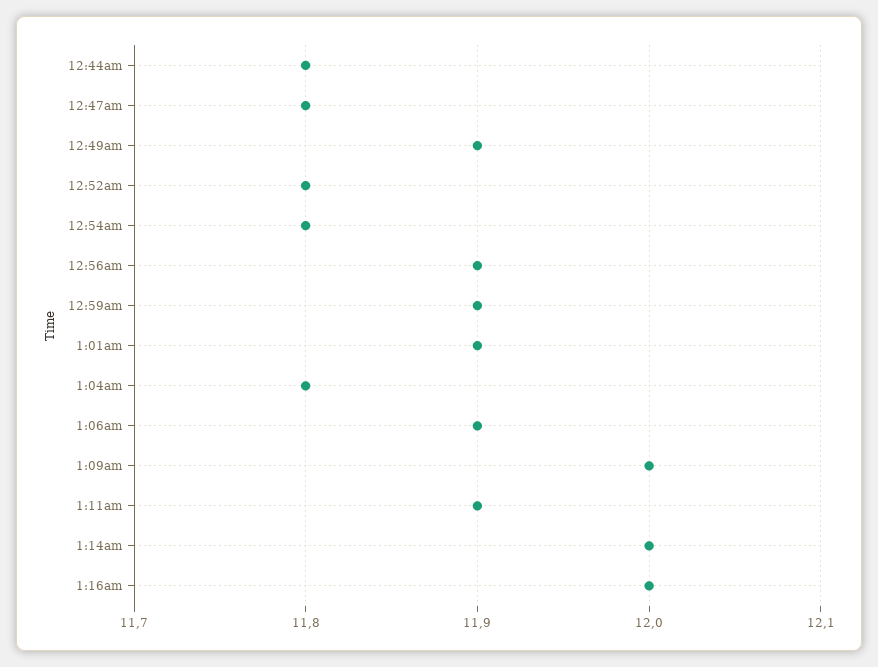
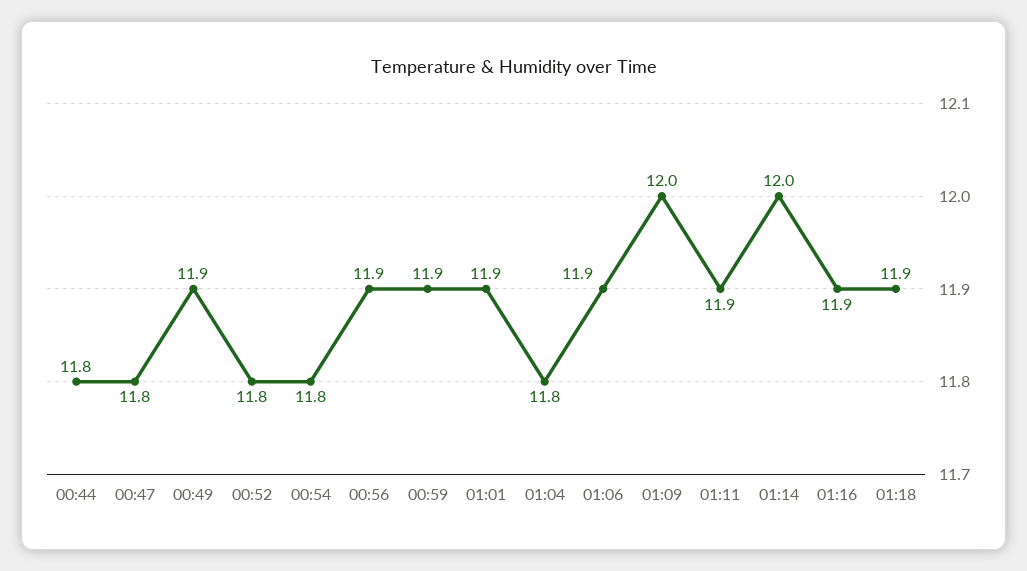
1:16am: 12 -> 11.9
01:18: none -> 11.9

